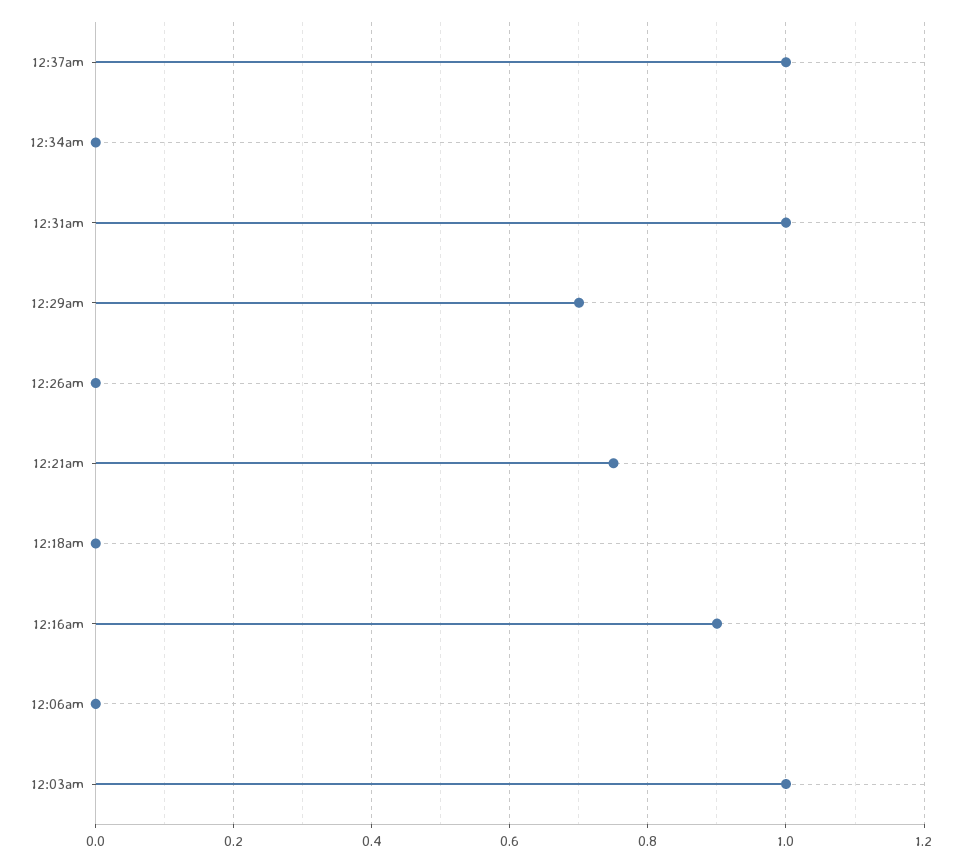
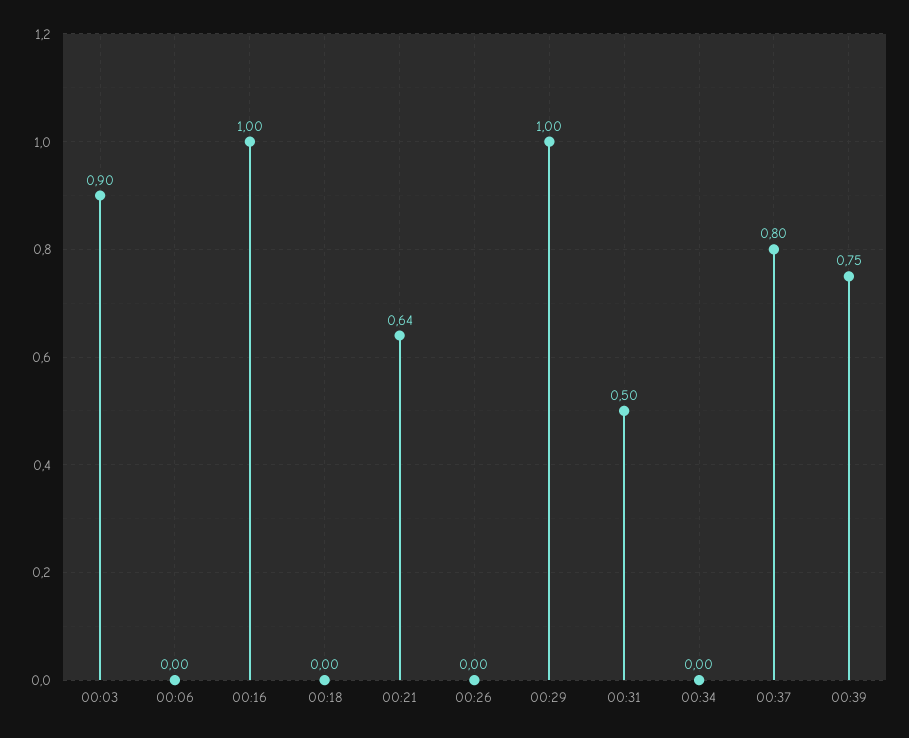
12:37am: 1 -> 0.8
12:31am: 1 -> 0.5
12:29am: 0.7 -> 1
12:21am: 0.75 -> 0.64
12:16am: 0.9 -> 1
12:03am: 1 -> 0.9
00:39: none -> 0.75

